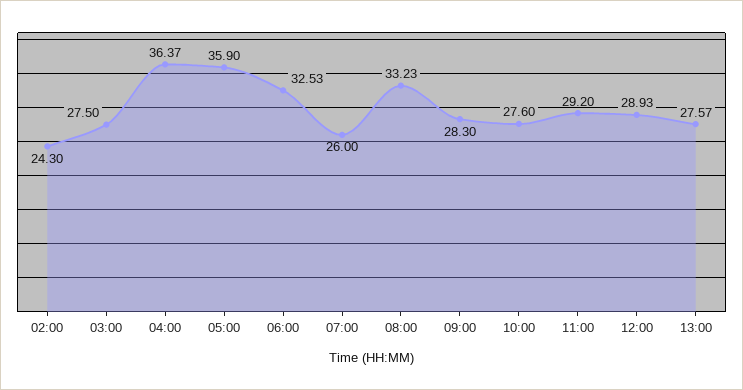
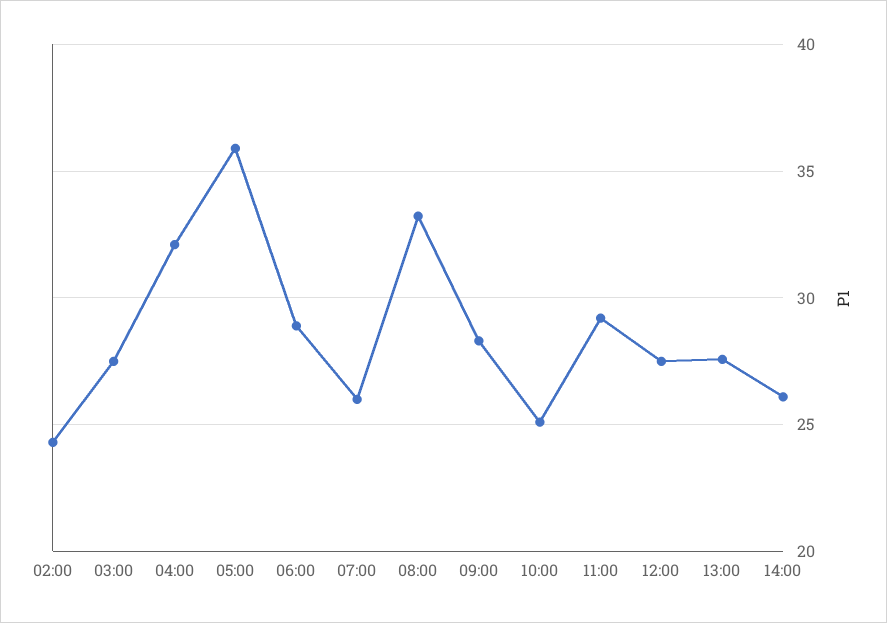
04:00: 36.37 -> 32
06:00: 32.53 -> 29
10:00: 27.6 -> 25
12:00: 28.93 -> 27.5
14:00: none -> 26

